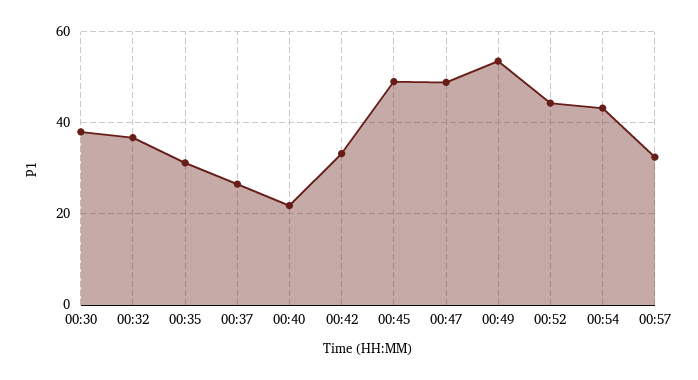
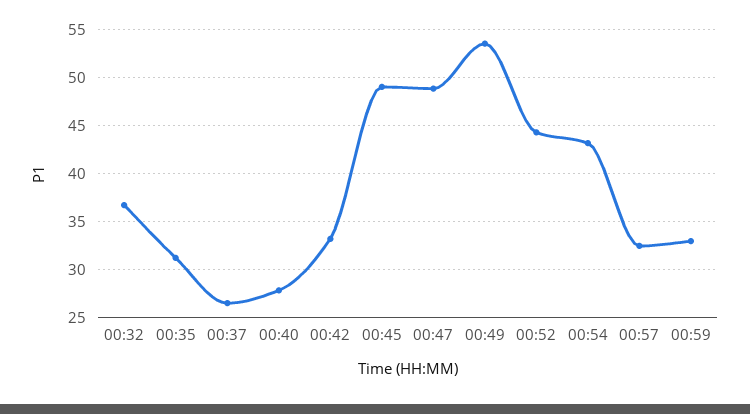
00:30: 38 -> none
00:40: 22 -> 28
00:59: none -> 33

